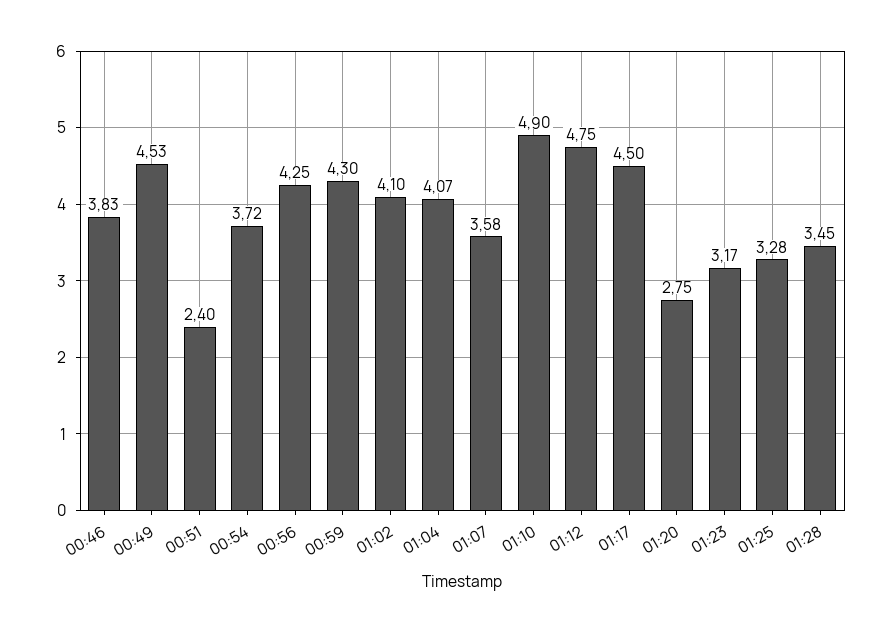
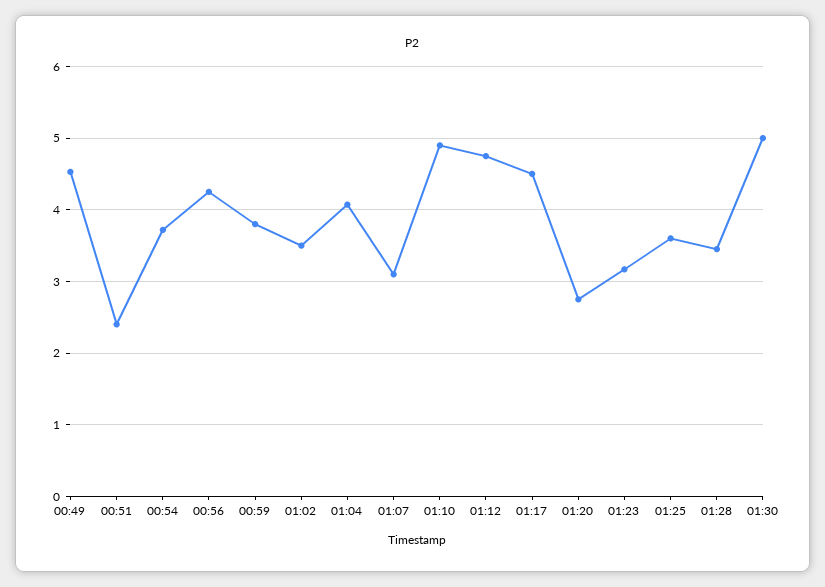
00:46: 3.83 -> none
00:59: 4.3 -> 3.8
01:02: 4.1 -> 3.5
01:07: 3.58 -> 3.1
01:25: 3.28 -> 3.6
01:30: none -> 5

